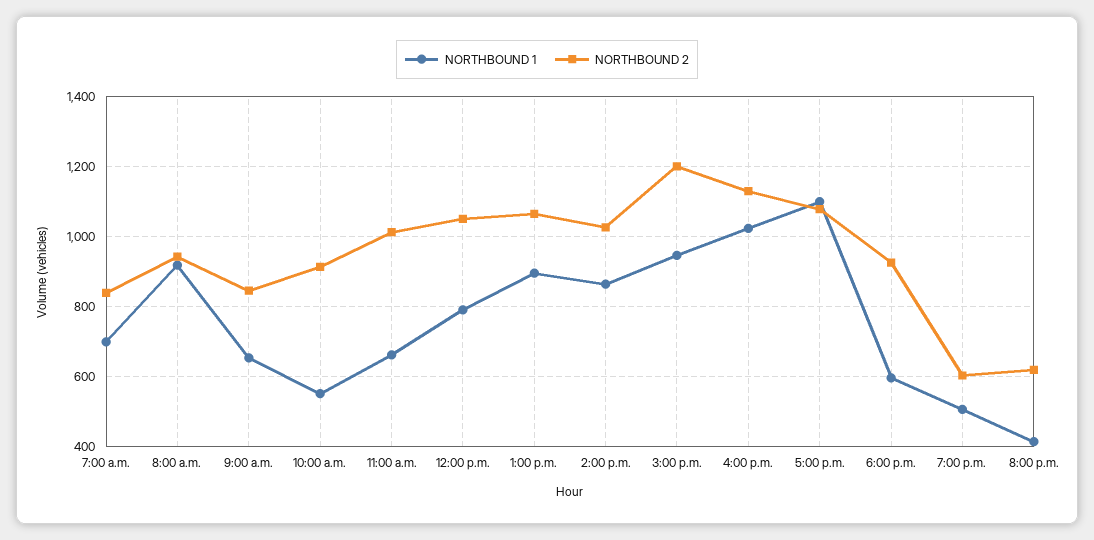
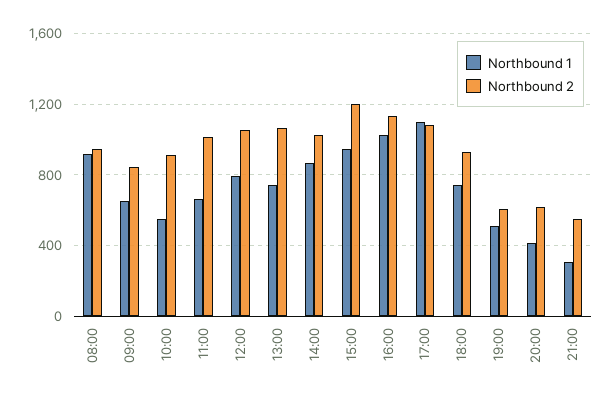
NORTHBOUND 1, 7:00 a.m.: 700 -> none
NORTHBOUND 2, 7:00 a.m.: 840 -> none
NORTHBOUND 1, 1:00 p.m.: 900 -> 750
NORTHBOUND 1, 6:00 p.m.: 600 -> 750
NORTHBOUND 1, 21:00: none -> 300
NORTHBOUND 2, 21:00: none -> 550

